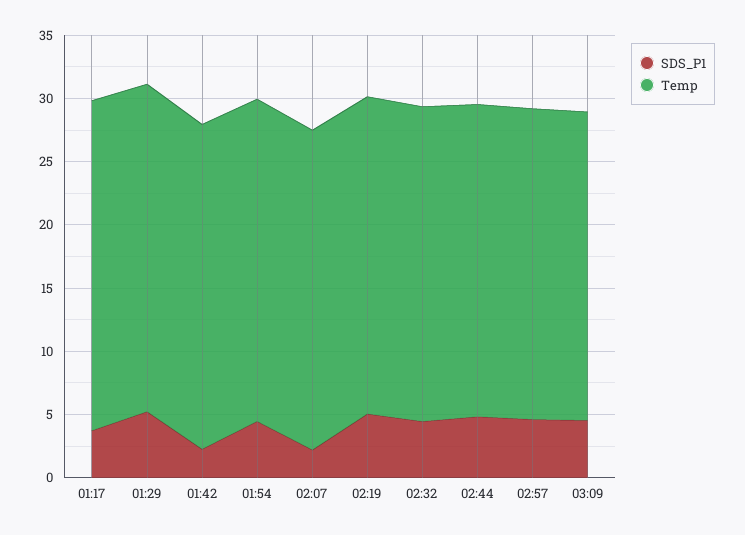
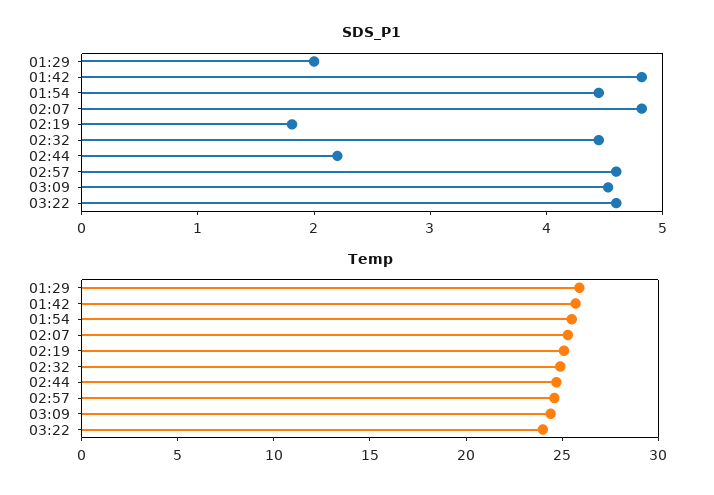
SDS_P1, 01:17: 4 -> none
Temp, 01:17: 26 -> none
SDS_P1, 01:29: 5 -> 2
SDS_P1, 01:42: 2 -> 4.8
SDS_P1, 02:07: 2 -> 4.8
SDS_P1, 02:19: 5 -> 1.8
SDS_P1, 02:44: 5 -> 2.2
SDS_P1, 03:22: none -> 4.6
Temp, 03:22: none -> 24

